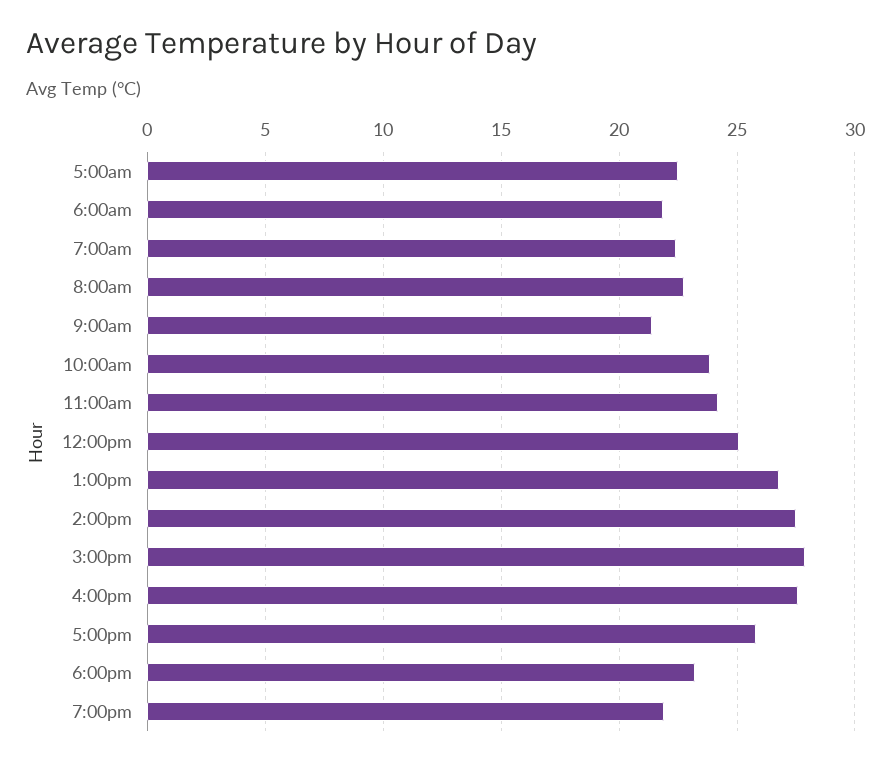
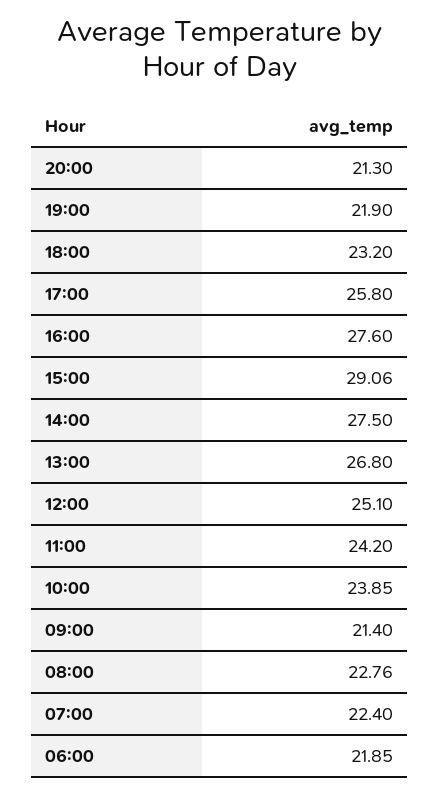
5:00am: 22.5 -> none
3:00pm: 28 -> 29.06
20:00: none -> 21.3

